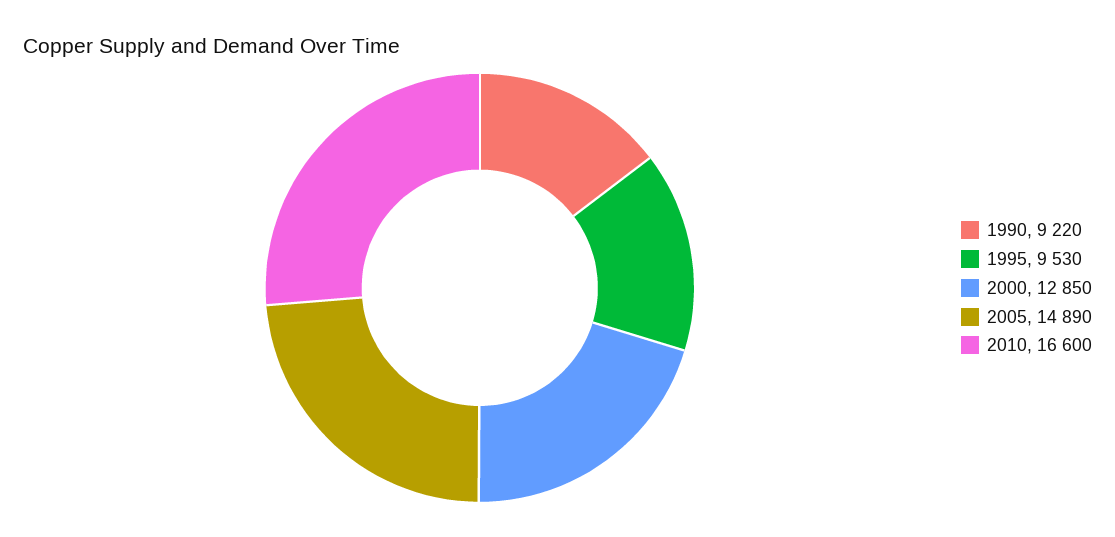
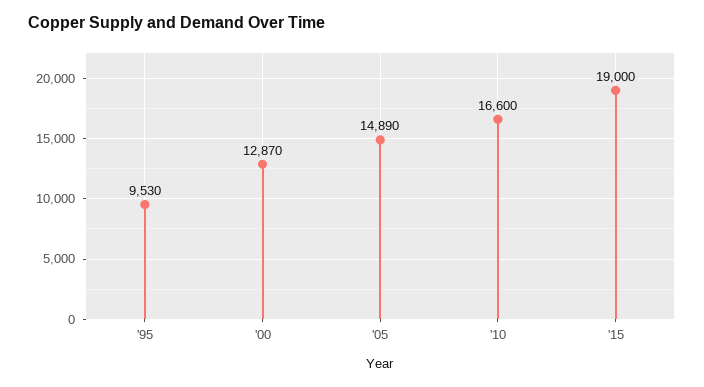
1990: 9220 -> none
2000: 12850 -> 12870
'15: none -> 19000

